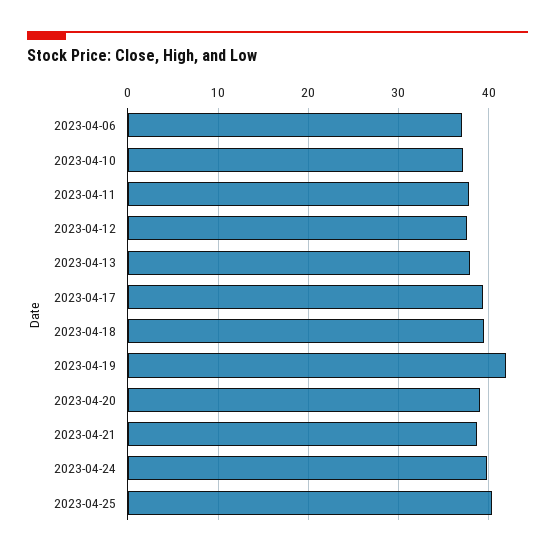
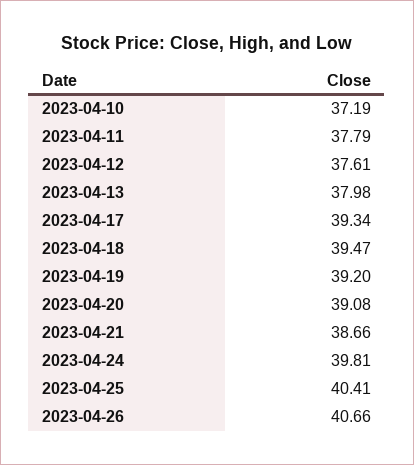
2023-04-06: 37 -> none
2023-04-19: 42 -> 39.2
2023-04-26: none -> 40.66

